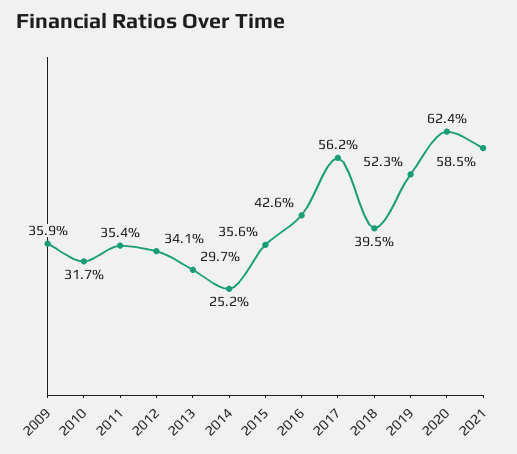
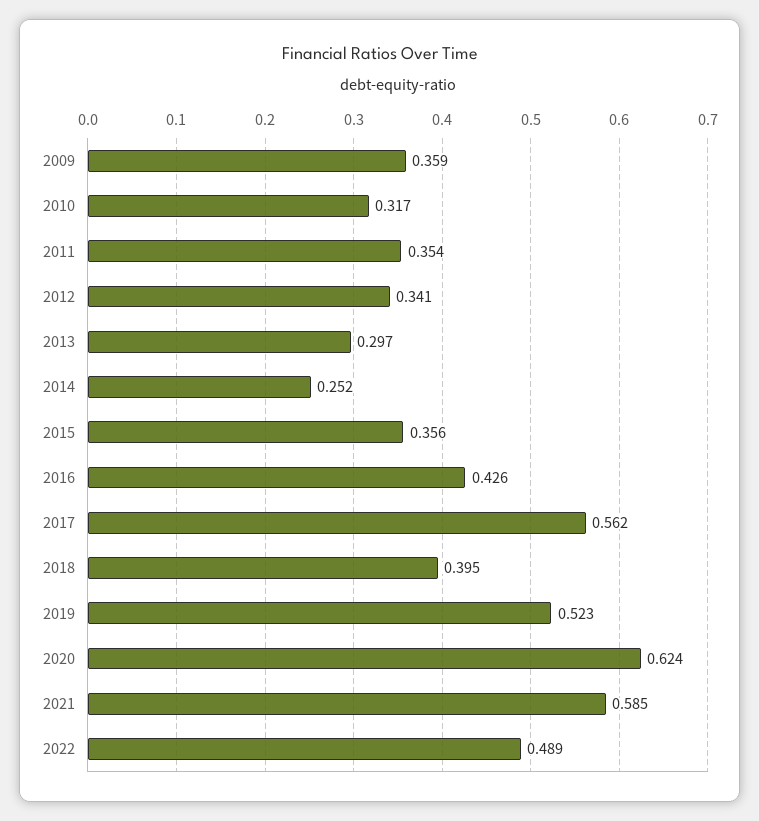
2022: none -> 0.489

